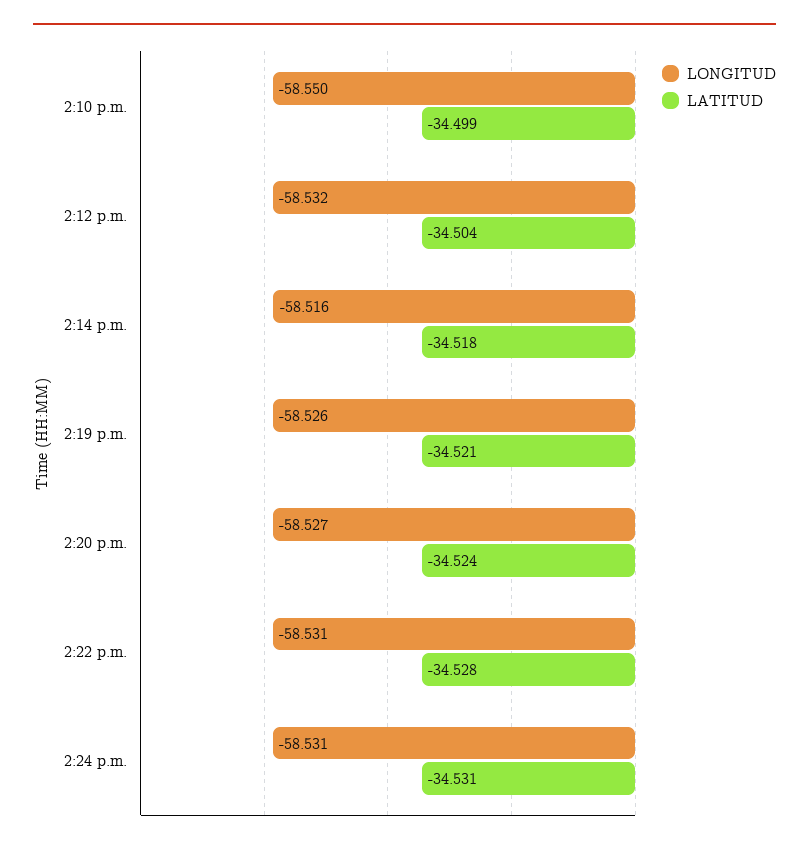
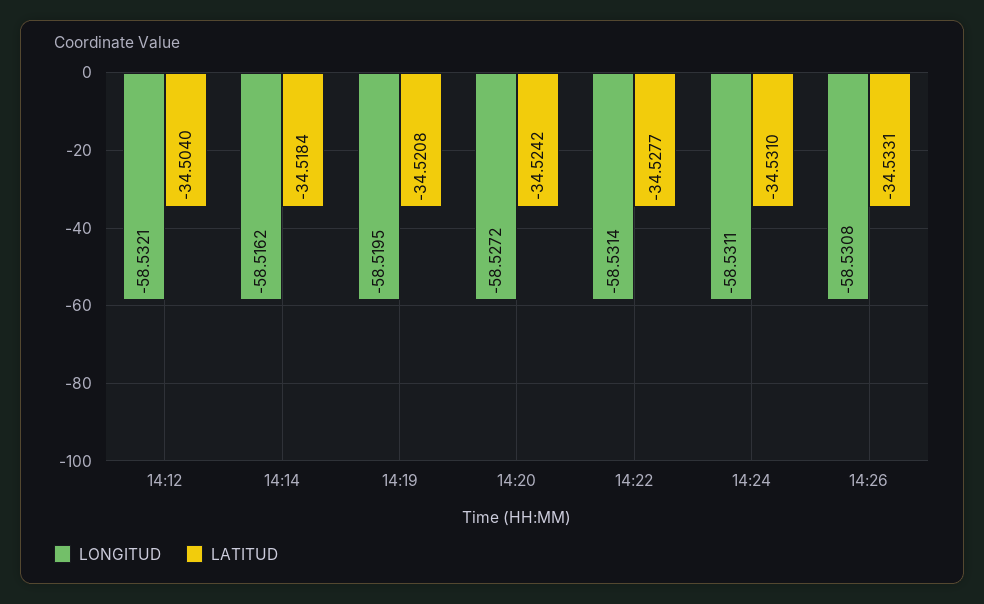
LONGITUD, 2:10 p.m.: -58.55 -> none
LATITUD, 2:10 p.m.: -34.499 -> none
LONGITUD, 2:19 p.m.: -58.526 -> -58.5195
LONGITUD, 14:26: none -> -58.5308
LATITUD, 14:26: none -> -34.5331

